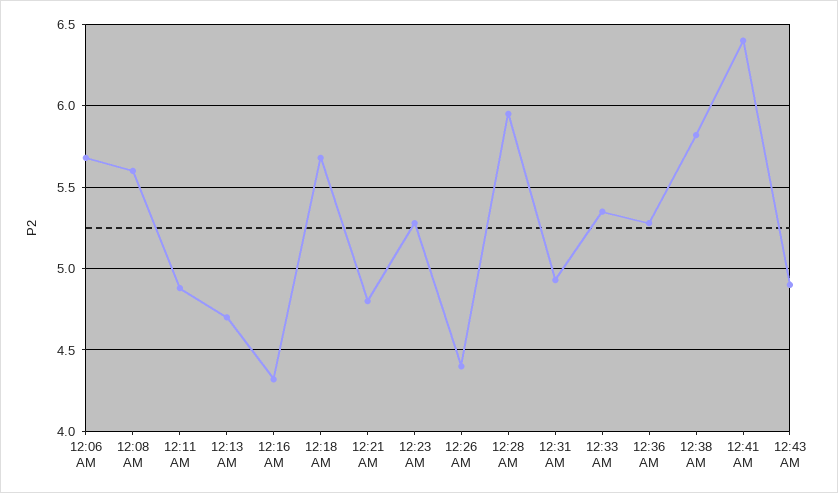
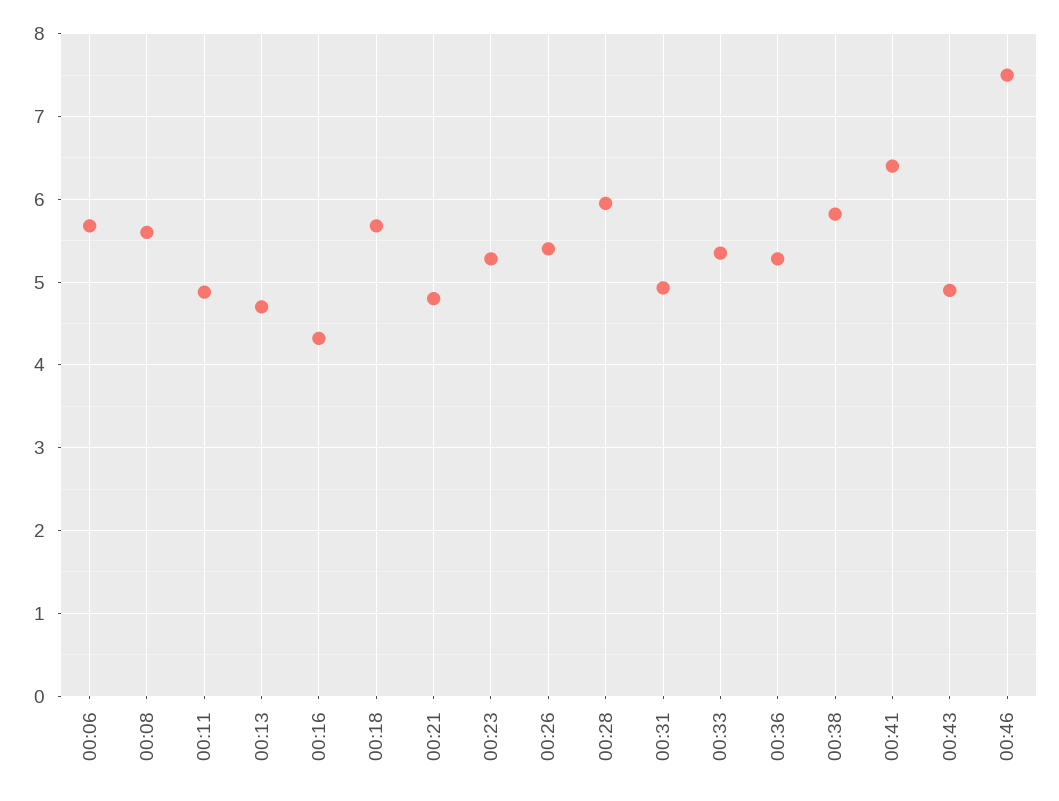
12:26 AM: 4.4 -> 5.4
00:46: none -> 7.5

